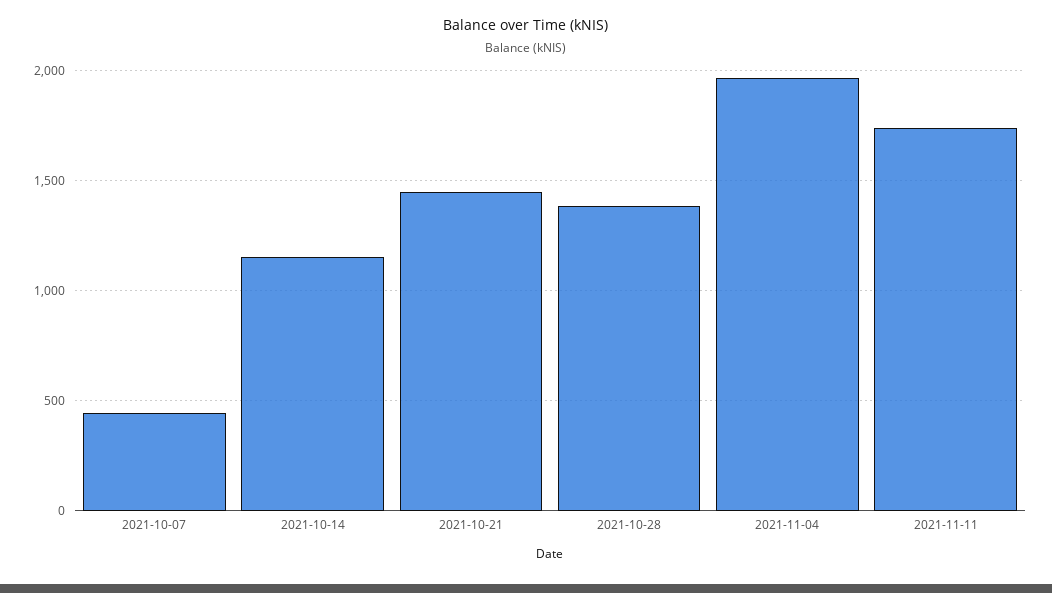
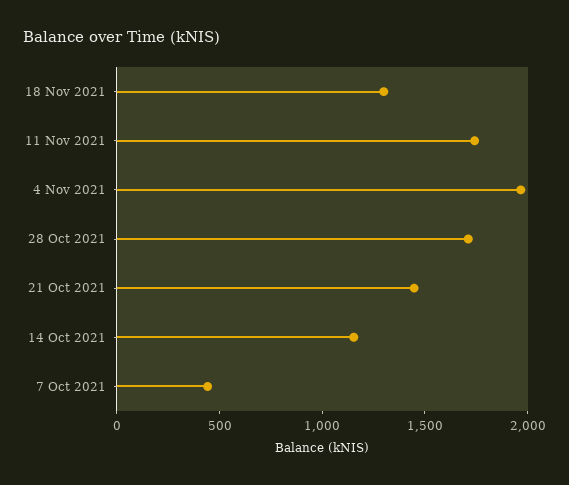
2021-10-28: 1400 -> 1700
18 Nov 2021: none -> 1300

